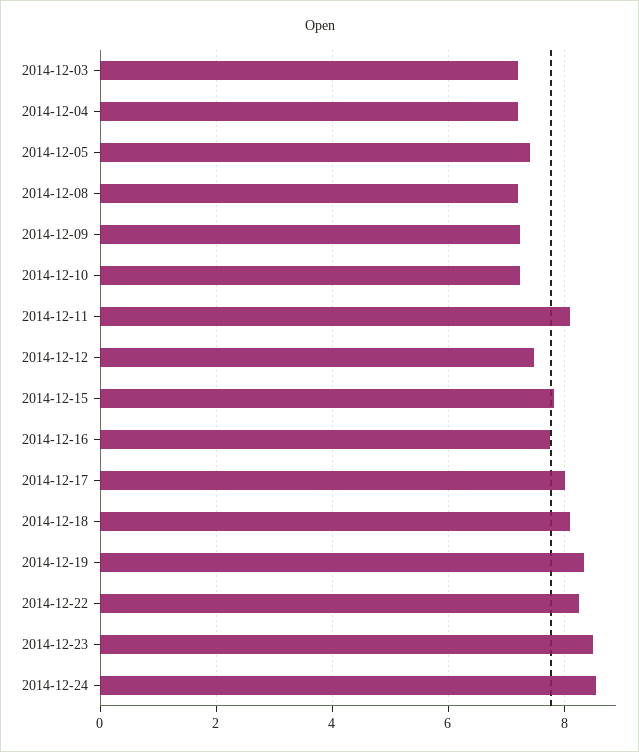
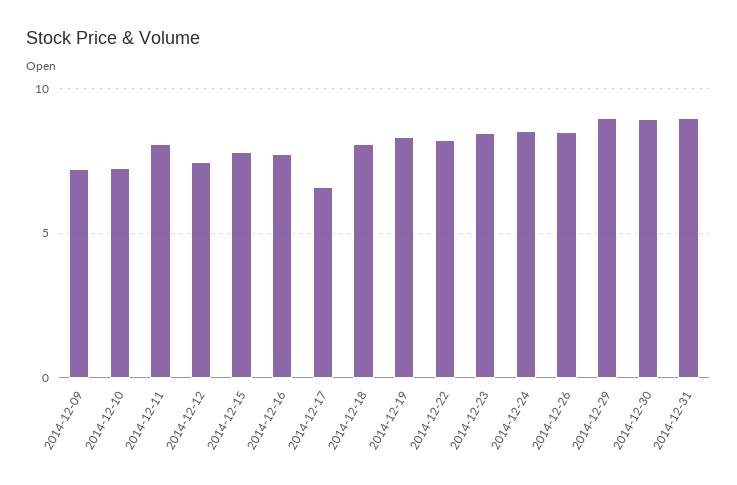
2014-12-03: 7.2 -> none
2014-12-04: 7.2 -> none
2014-12-05: 7.4 -> none
2014-12-08: 7.2 -> none
2014-12-17: 8 -> 6.5
2014-12-26: none -> 8.5
2014-12-29: none -> 9
2014-12-30: none -> 9
2014-12-31: none -> 9

